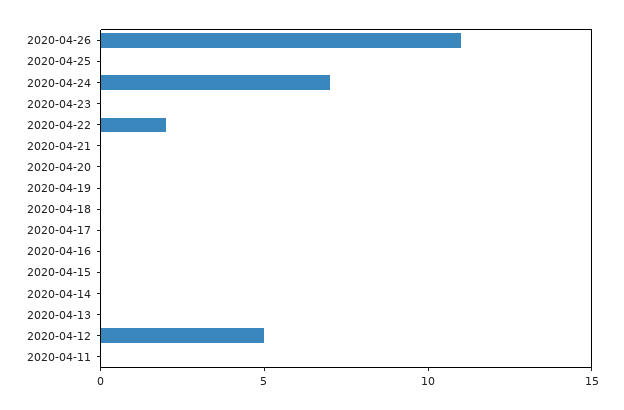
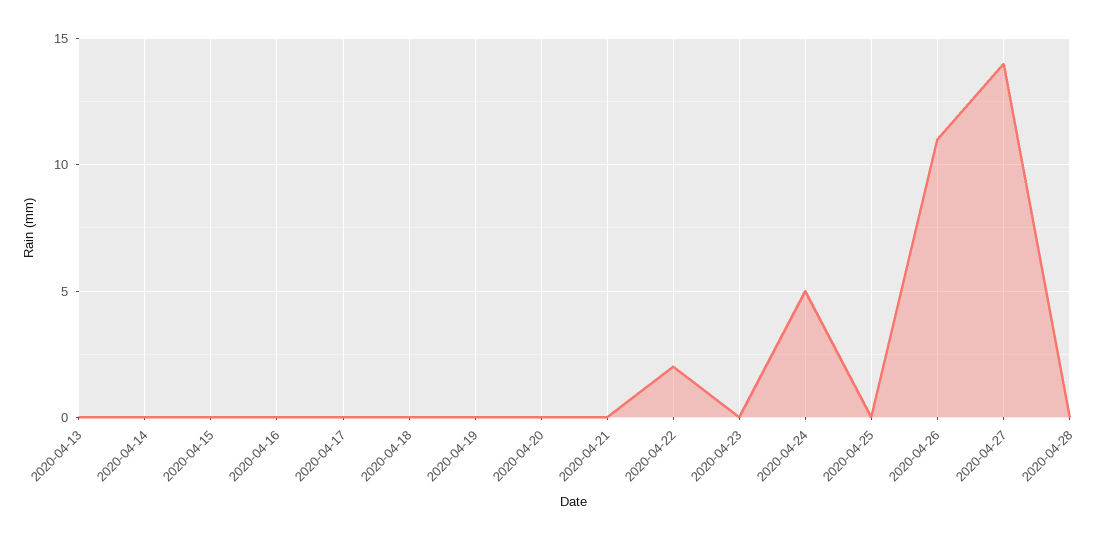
2020-04-24: 7 -> 5
2020-04-12: 5 -> none
2020-04-11: 0 -> none
2020-04-27: none -> 14
2020-04-28: none -> 0

